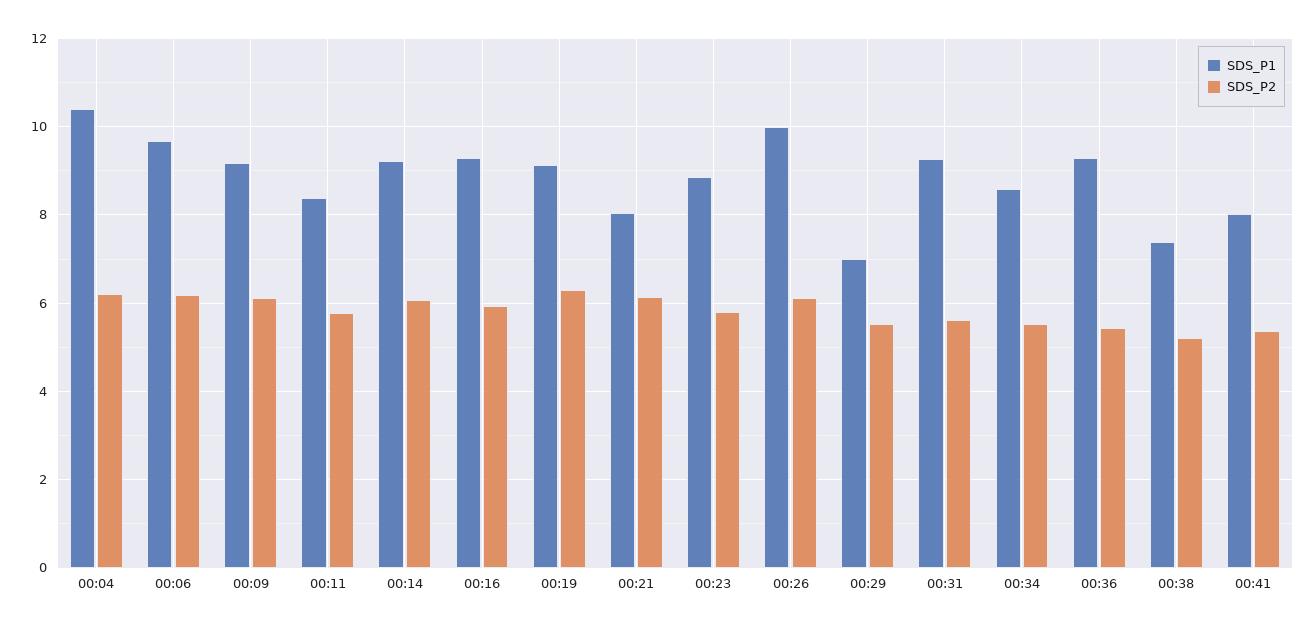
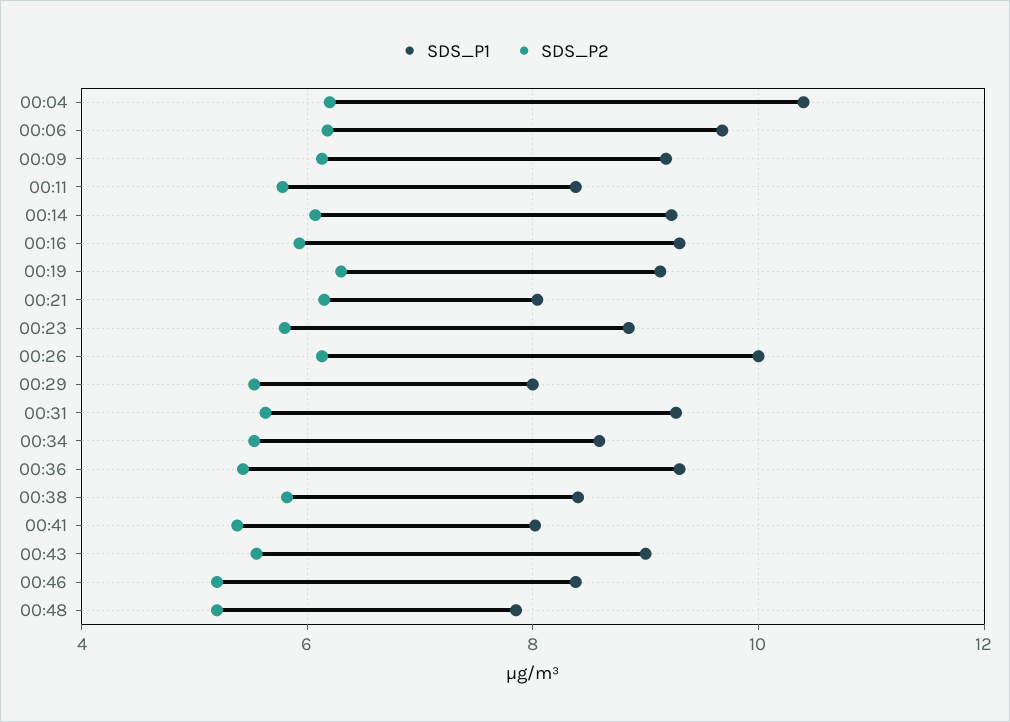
SDS_P1, 00:29: 7 -> 8
SDS_P1, 00:38: 7.4 -> 8.4
SDS_P2, 00:38: 5.2 -> 5.8
SDS_P1, 00:43: none -> 9
SDS_P2, 00:43: none -> 5.6
SDS_P1, 00:46: none -> 8.4
SDS_P2, 00:46: none -> 5.2
SDS_P1, 00:48: none -> 7.8
SDS_P2, 00:48: none -> 5.2

